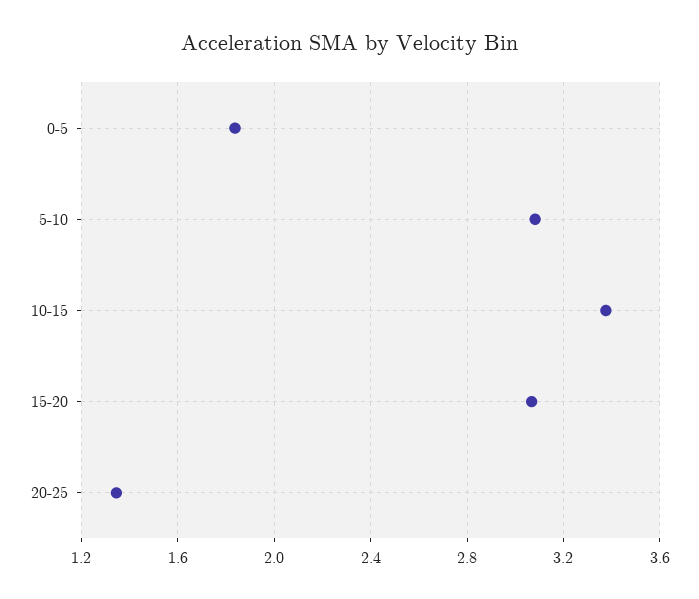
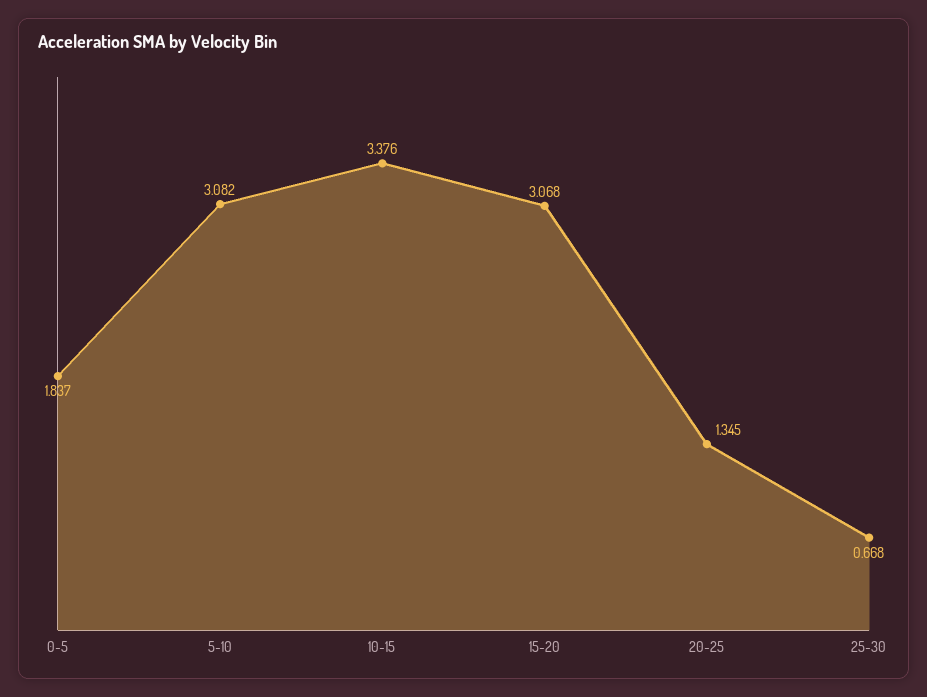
25-30: none -> 0.668

